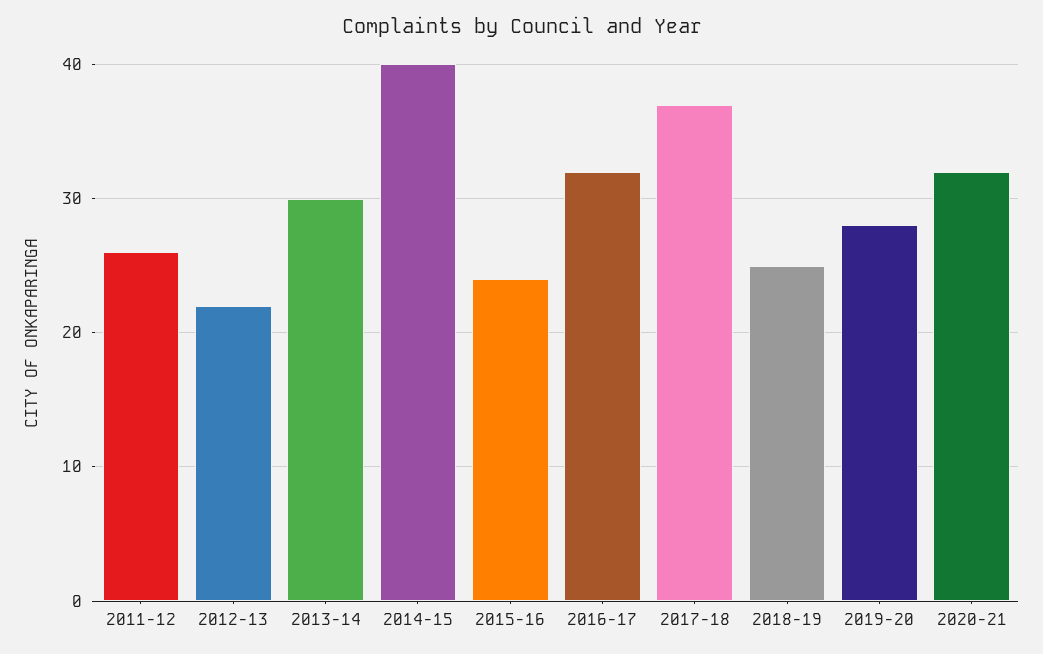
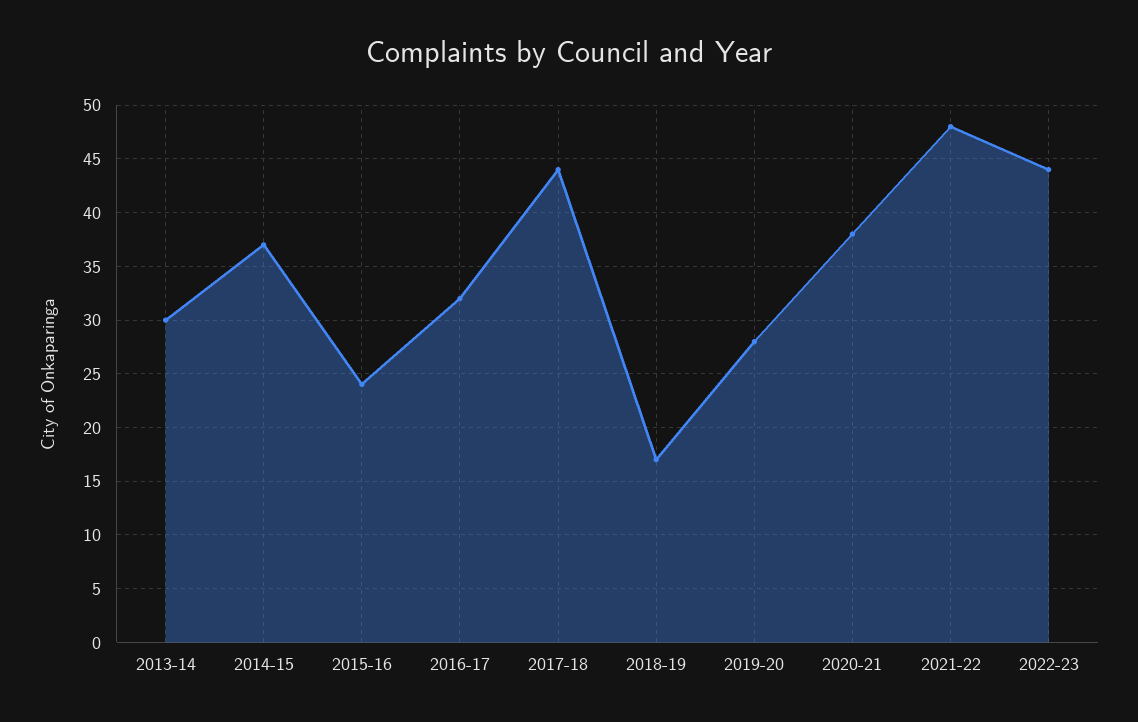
2011-12: 26 -> none
2012-13: 22 -> none
2014-15: 40 -> 37
2017-18: 37 -> 44
2018-19: 25 -> 17
2020-21: 32 -> 38
2021-22: none -> 48
2022-23: none -> 44

